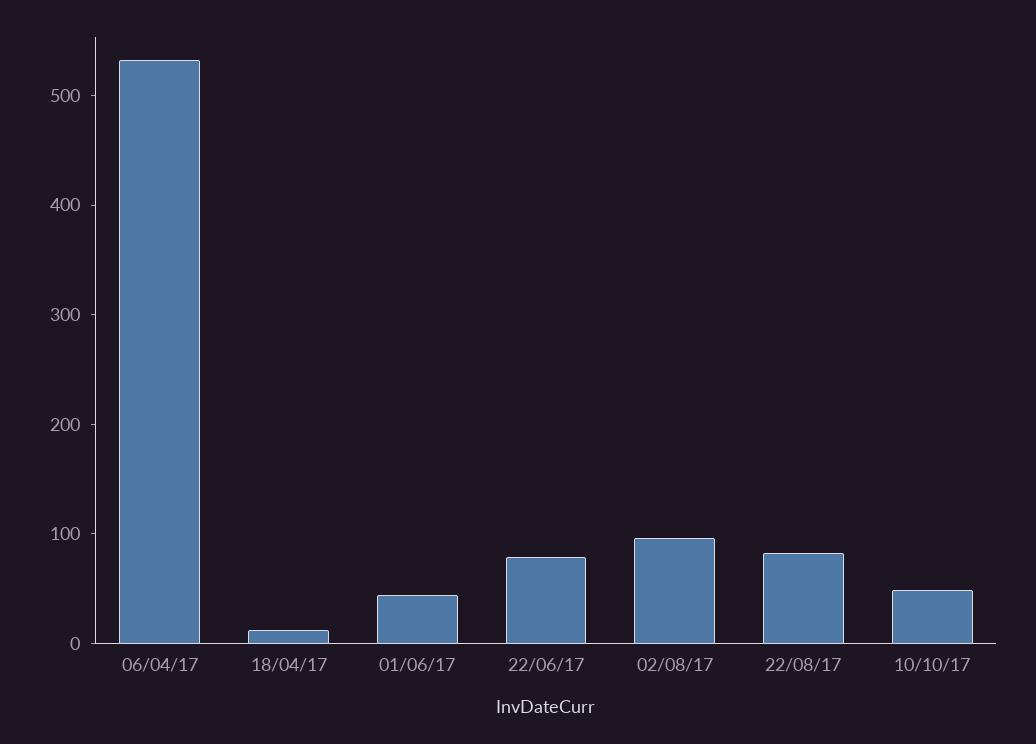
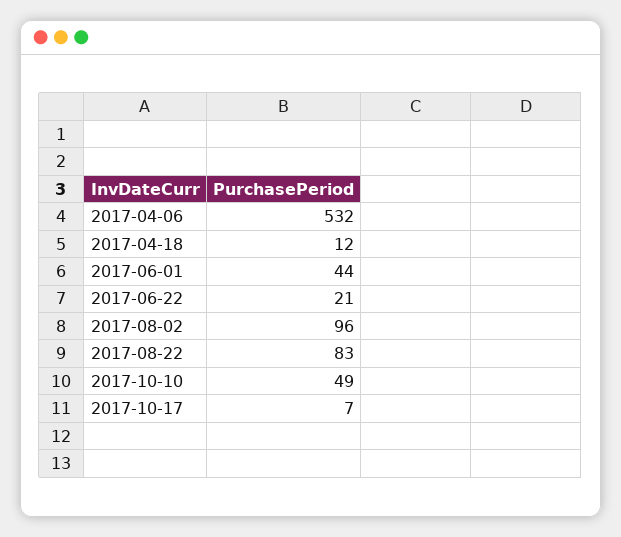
22/06/17: 80 -> 21
2017-10-17: none -> 7

